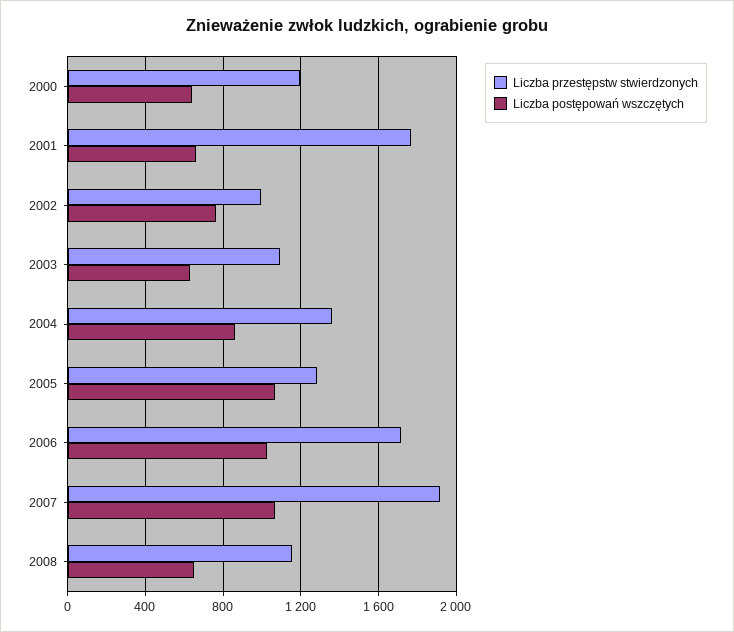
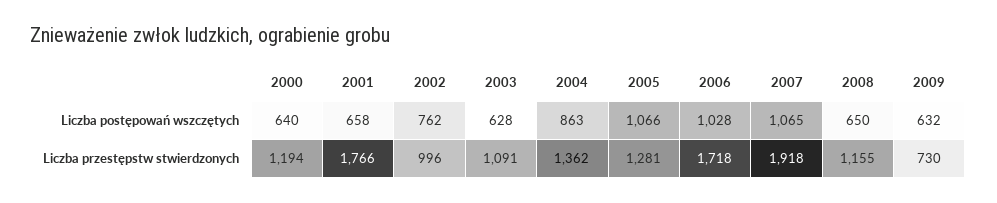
Liczba postępowań wszczętych, 2009: none -> 632
Liczba przestępstw stwierdzonych, 2009: none -> 730

